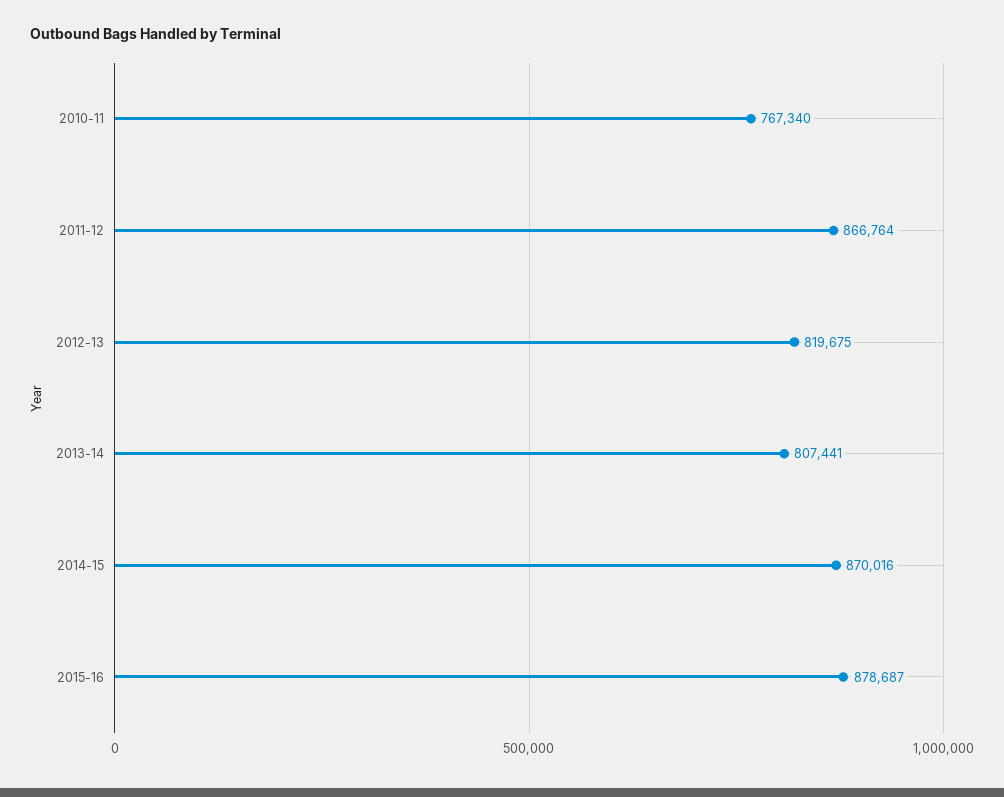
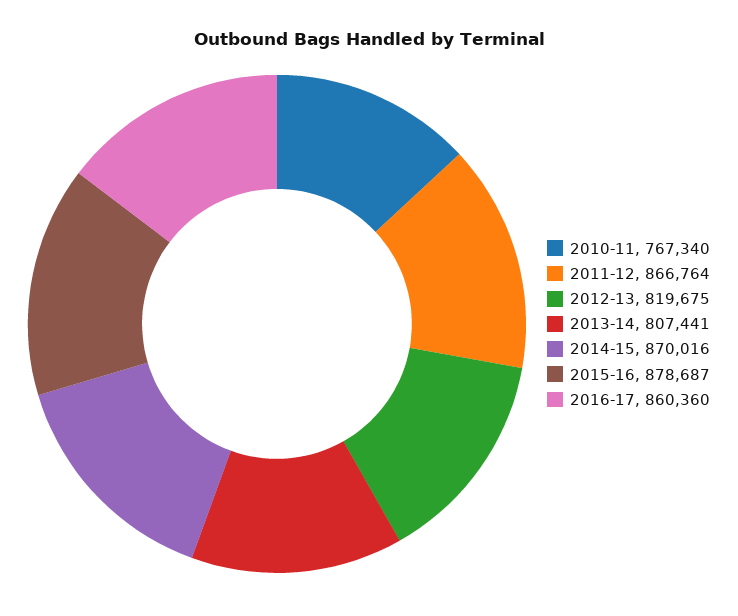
2016-17: none -> 860360

